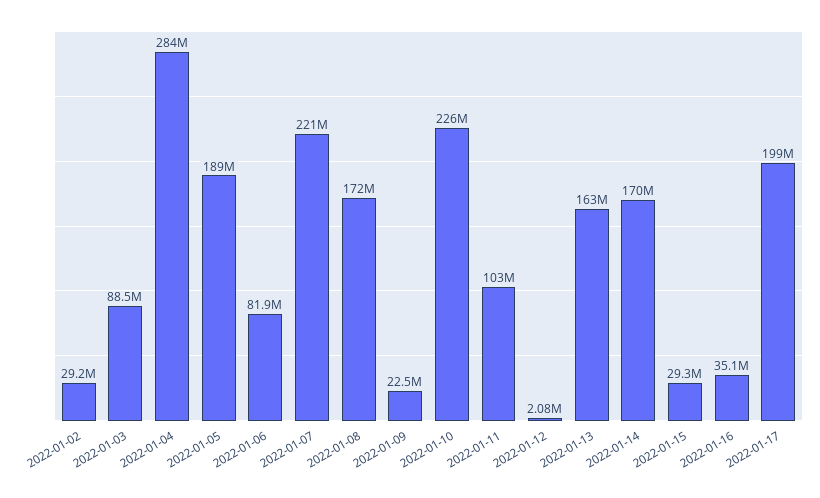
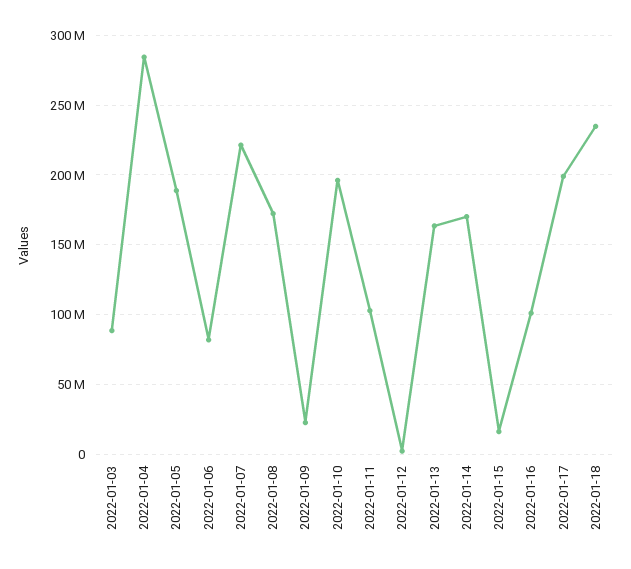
2022-01-02: 29200000 -> none
2022-01-10: 226000000 -> 195000000
2022-01-15: 29300000 -> 15000000
2022-01-16: 35100000 -> 100000000
2022-01-18: none -> 235000000

